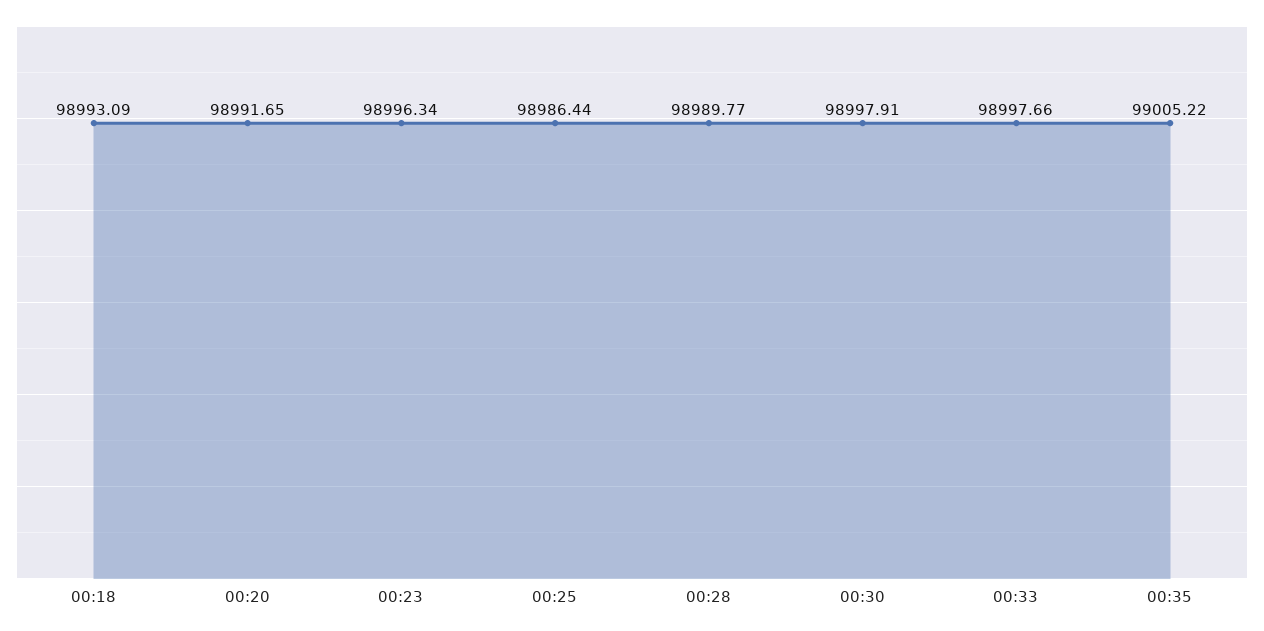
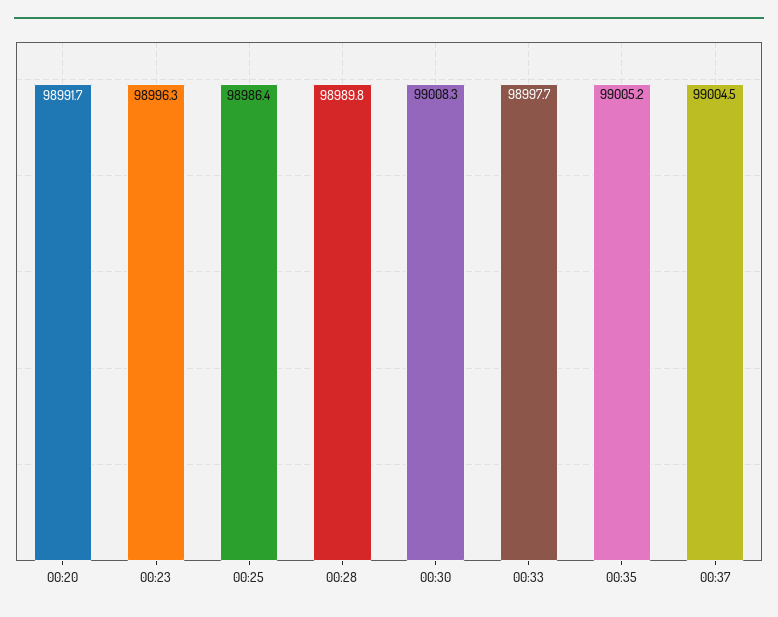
00:18: 98993.09 -> none
00:30: 98997.91 -> 99008.3
00:37: none -> 99004.5

